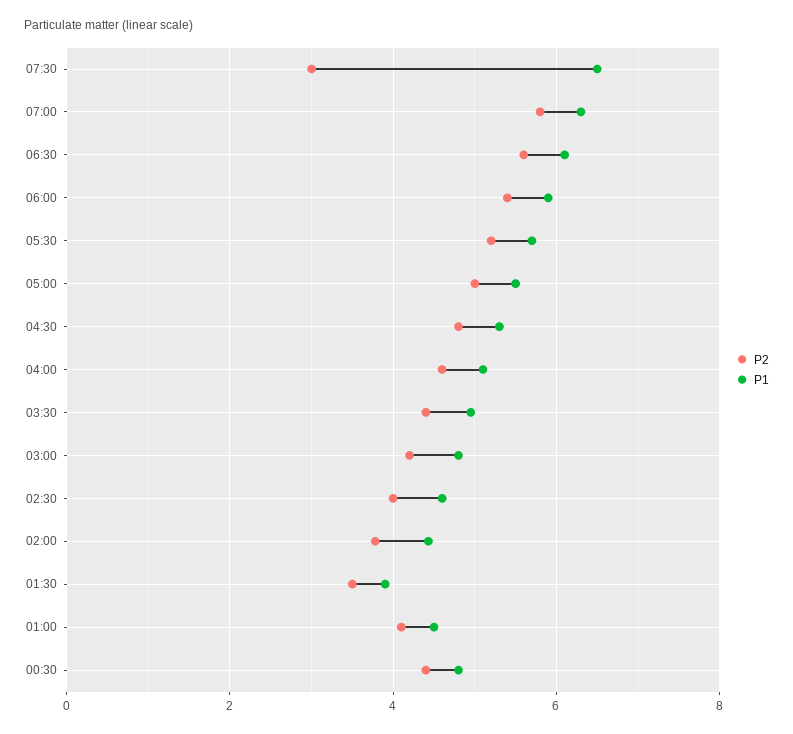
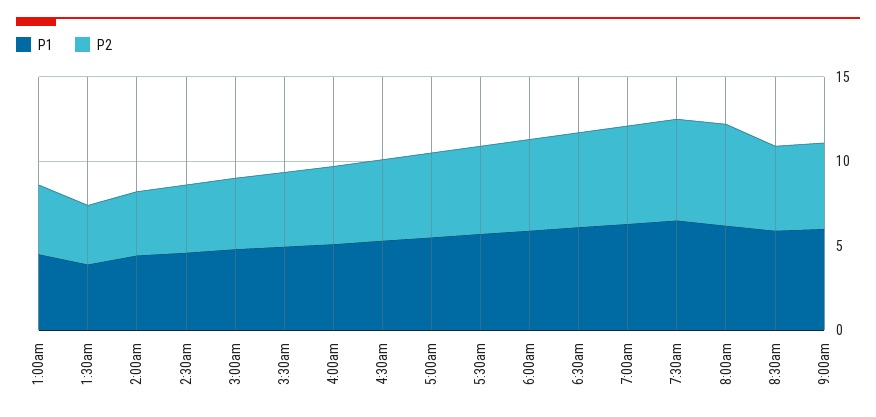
P2, 07:30: 3 -> 6
P2, 00:30: 4.4 -> none
P1, 00:30: 4.8 -> none
P1, 8:00am: none -> 6
P2, 8:00am: none -> 6
P1, 8:30am: none -> 6
P2, 8:30am: none -> 5
P1, 9:00am: none -> 6
P2, 9:00am: none -> 5

